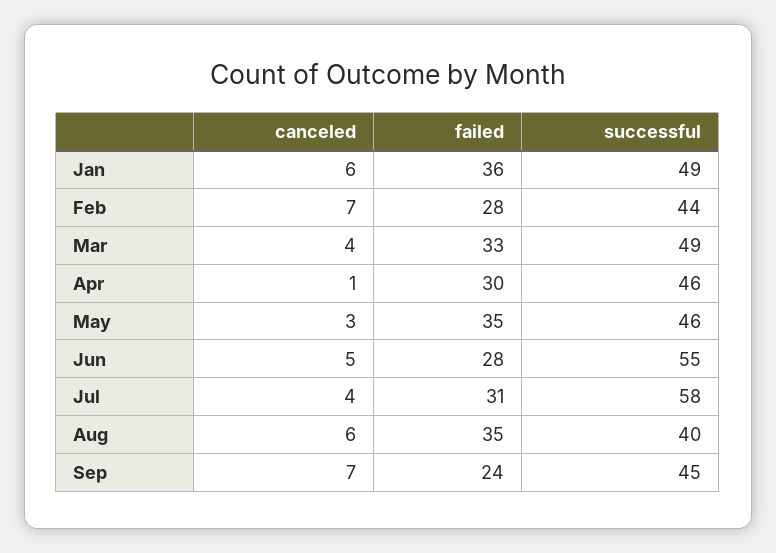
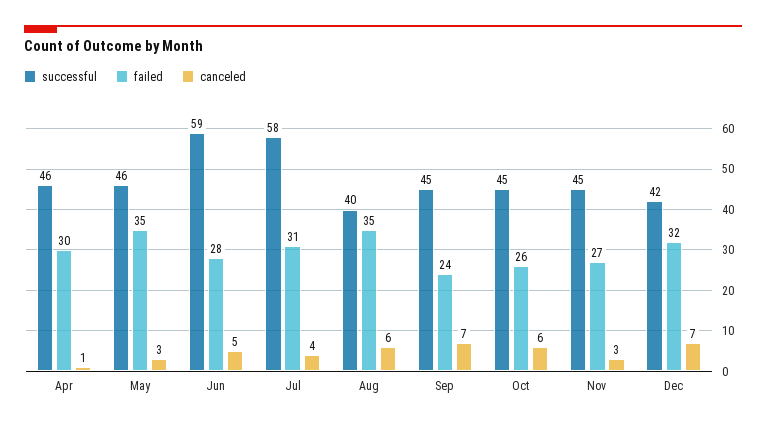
canceled, Jan: 6 -> none
failed, Jan: 36 -> none
successful, Jan: 49 -> none
canceled, Feb: 7 -> none
failed, Feb: 28 -> none
successful, Feb: 44 -> none
canceled, Mar: 4 -> none
failed, Mar: 33 -> none
successful, Mar: 49 -> none
successful, Jun: 55 -> 59
successful, Oct: none -> 45
failed, Oct: none -> 26
canceled, Oct: none -> 6
successful, Nov: none -> 45
failed, Nov: none -> 27
canceled, Nov: none -> 3
successful, Dec: none -> 42
failed, Dec: none -> 32
canceled, Dec: none -> 7

